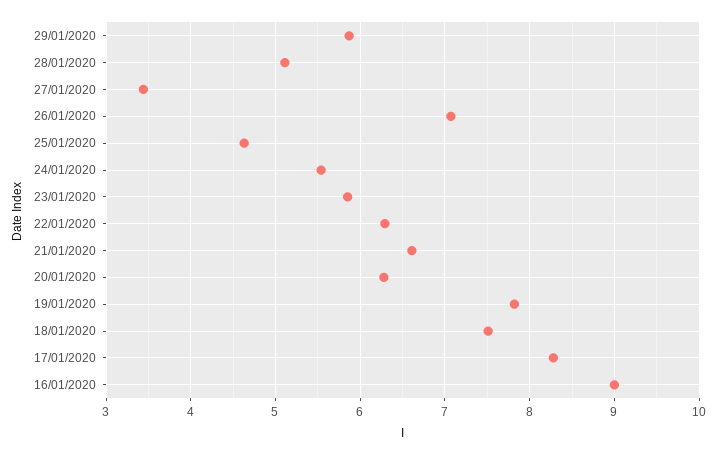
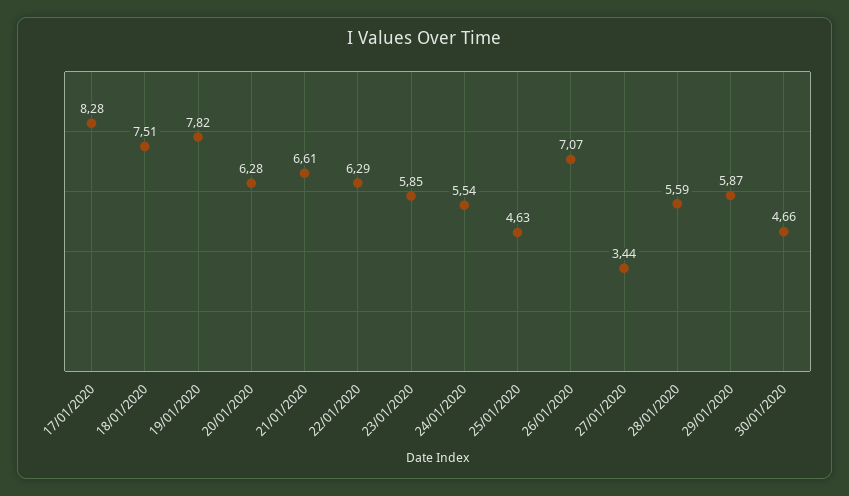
28/01/2020: 5.1 -> 5.59
16/01/2020: 9 -> none
30/01/2020: none -> 4.66

